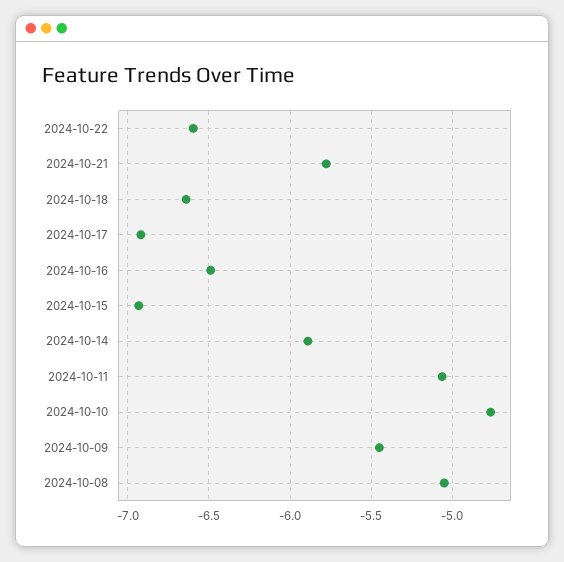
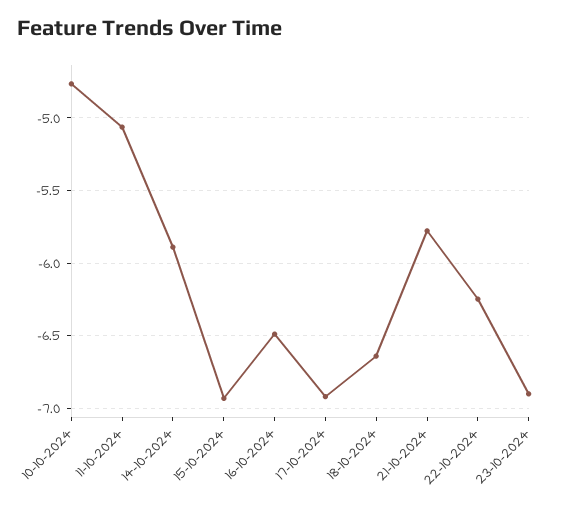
2024-10-22: -6.6 -> -6.25
2024-10-09: -5.45 -> none
2024-10-08: -5.05 -> none
23-10-2024: none -> -6.9

